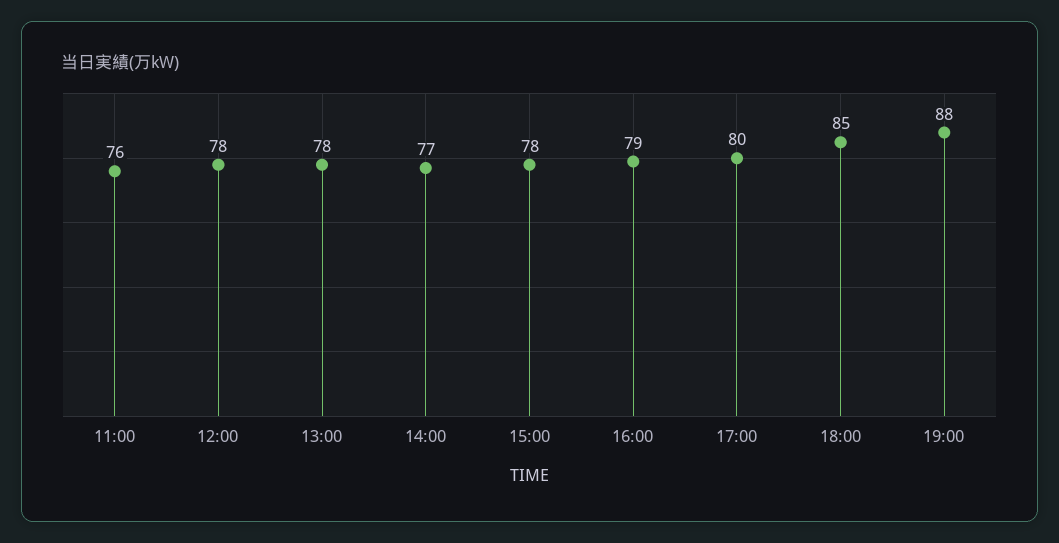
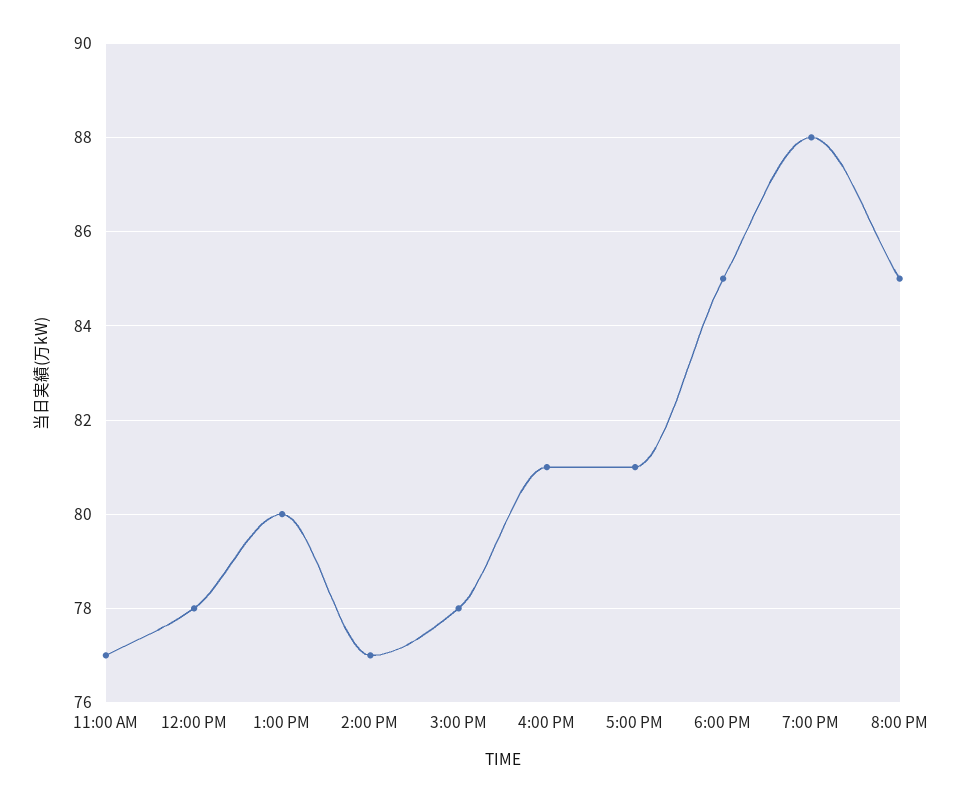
11:00: 76 -> 77
13:00: 78 -> 80
16:00: 79 -> 81
17:00: 80 -> 81
8:00 PM: none -> 85

